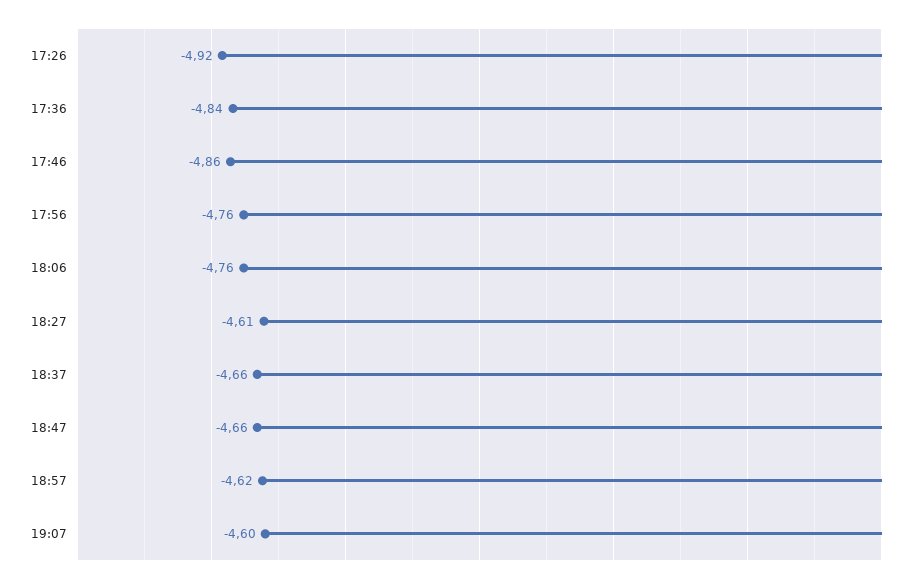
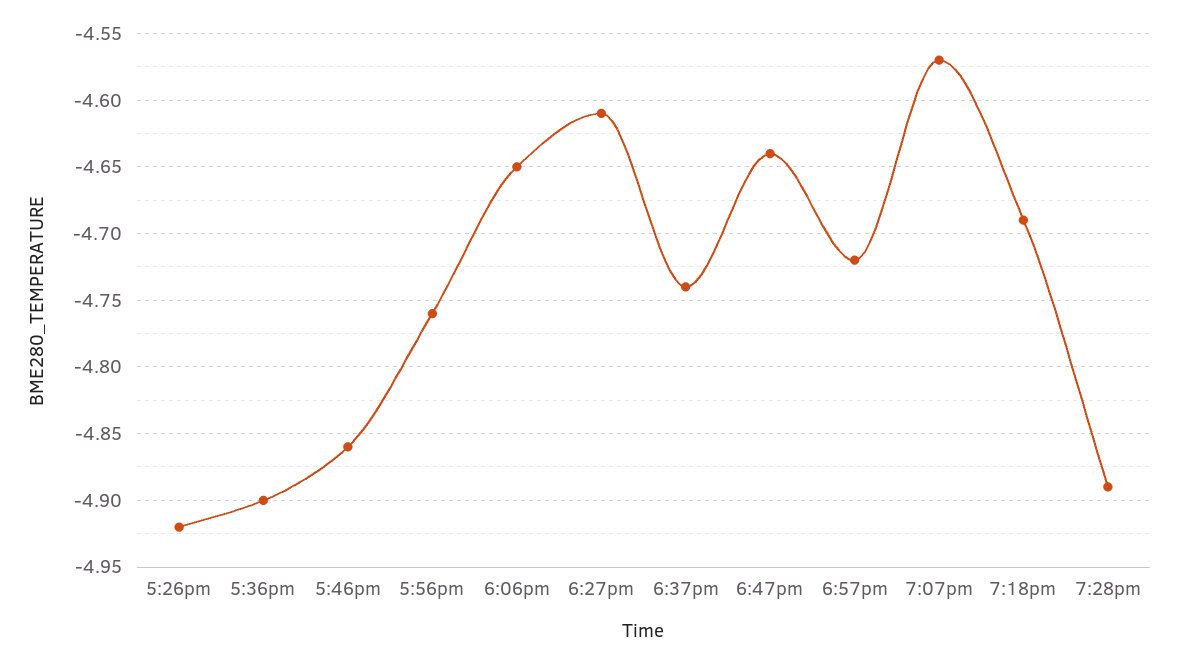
17:36: -4.84 -> -4.9
18:06: -4.76 -> -4.65
18:37: -4.66 -> -4.74
18:47: -4.66 -> -4.64
18:57: -4.62 -> -4.72
19:07: -4.6 -> -4.57
7:18pm: none -> -4.69
7:28pm: none -> -4.89

